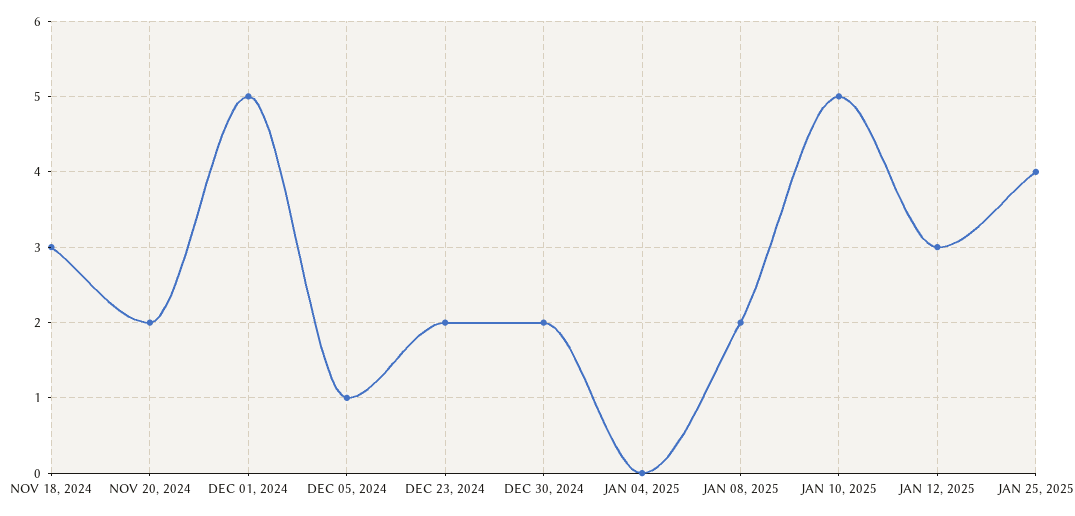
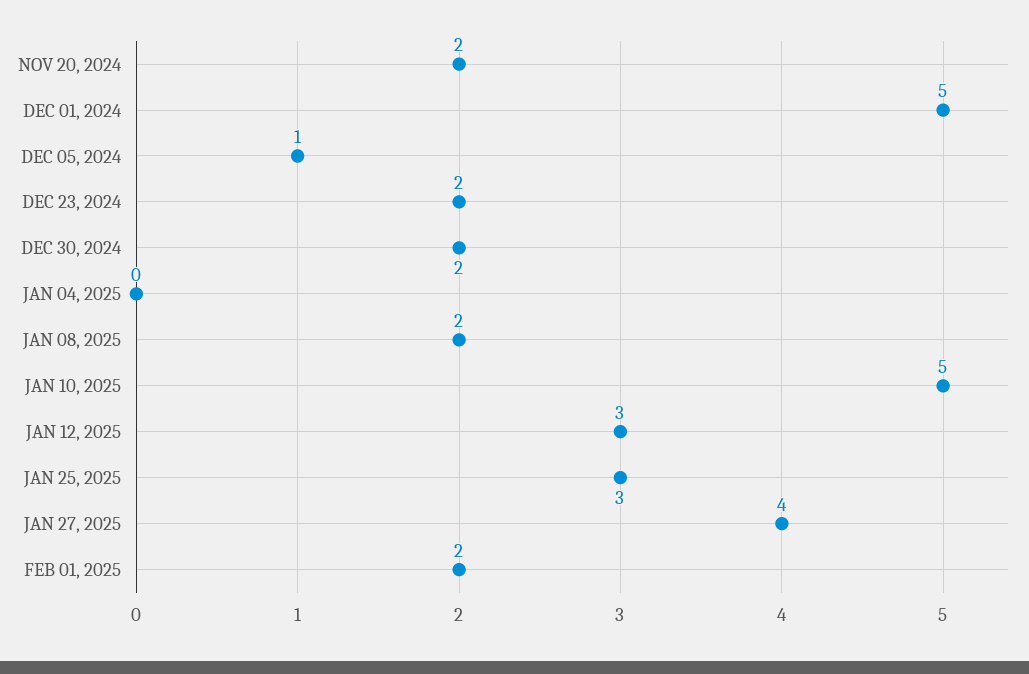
NOV 18, 2024: 3 -> none
JAN 25, 2025: 4 -> 3
JAN 27, 2025: none -> 4
FEB 01, 2025: none -> 2

